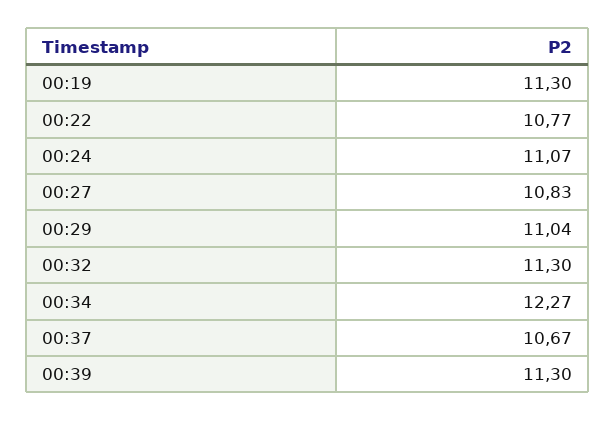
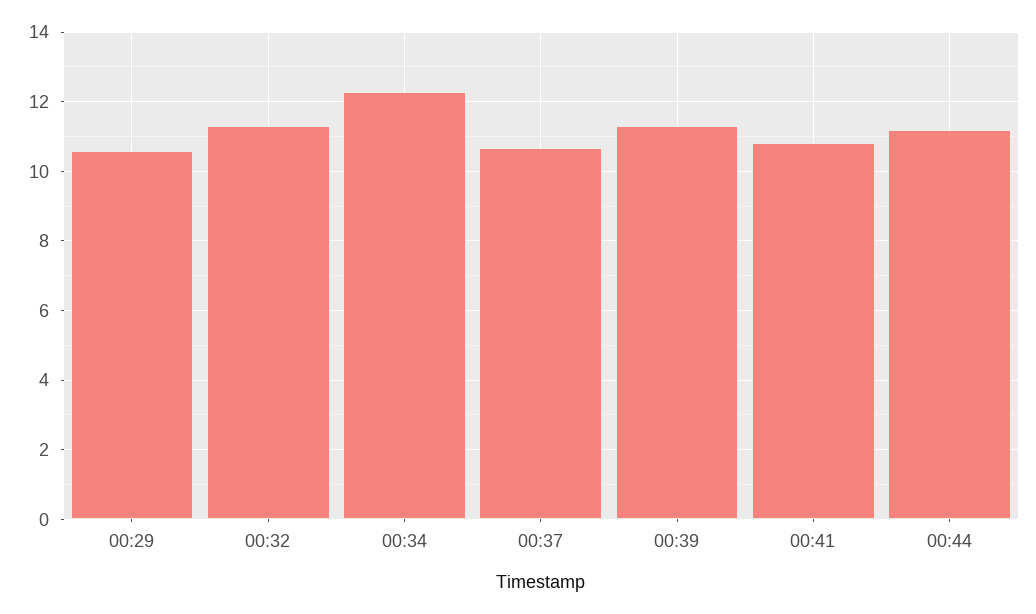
00:19: 11.3 -> none
00:22: 10.77 -> none
00:24: 11.07 -> none
00:27: 10.83 -> none
00:29: 11.04 -> 10.6
00:41: none -> 10.8
00:44: none -> 11.2

